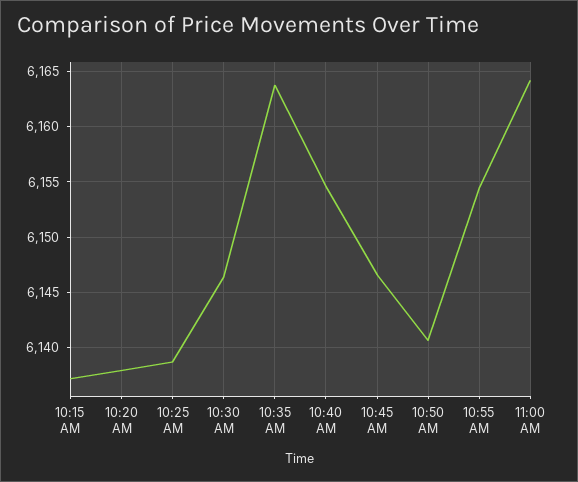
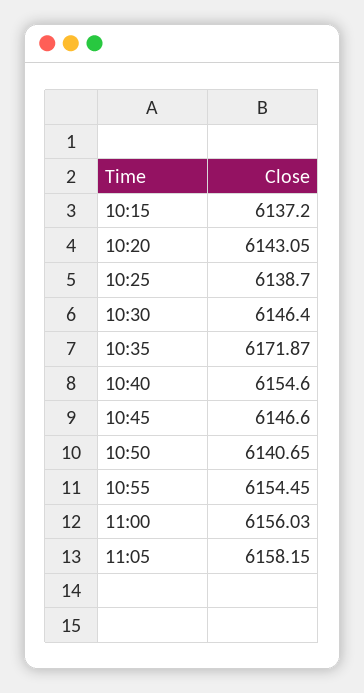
10:20 AM: 6138 -> 6143.05
10:35 AM: 6164 -> 6171.87
11:00 AM: 6164 -> 6156.03
11:05: none -> 6158.15

